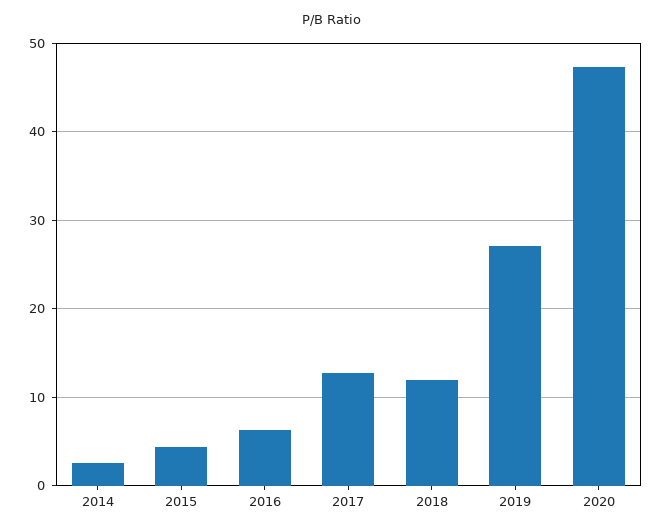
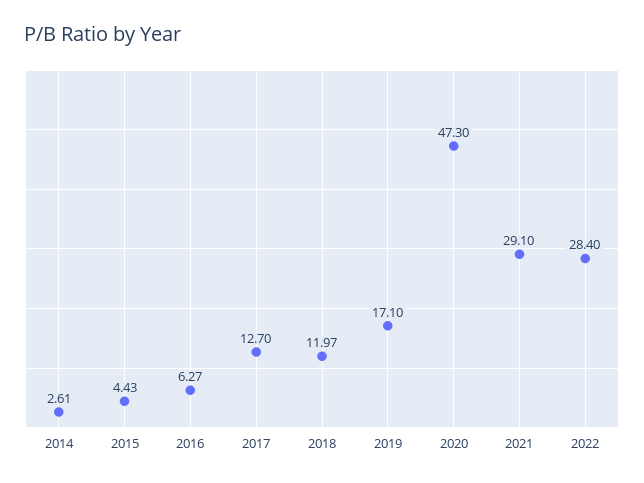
2019: 27 -> 17.1
2021: none -> 29.1
2022: none -> 28.4

